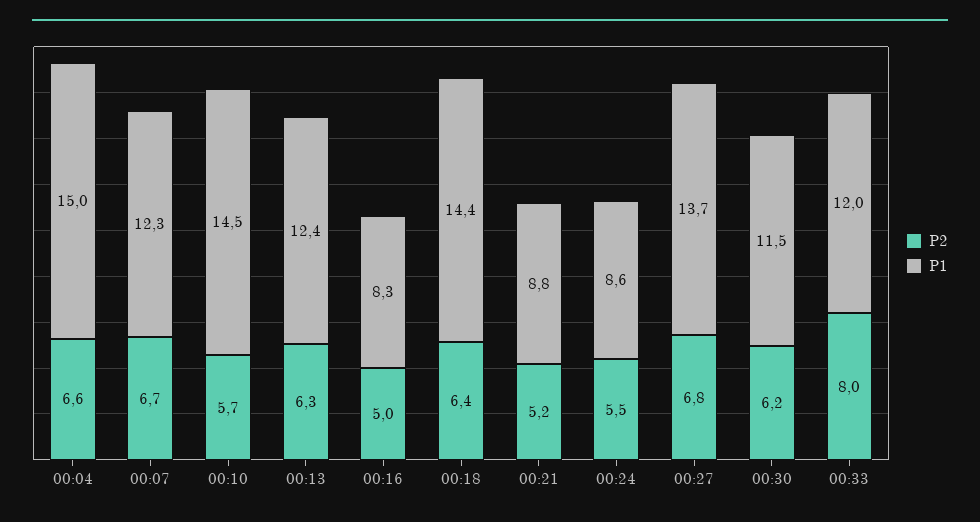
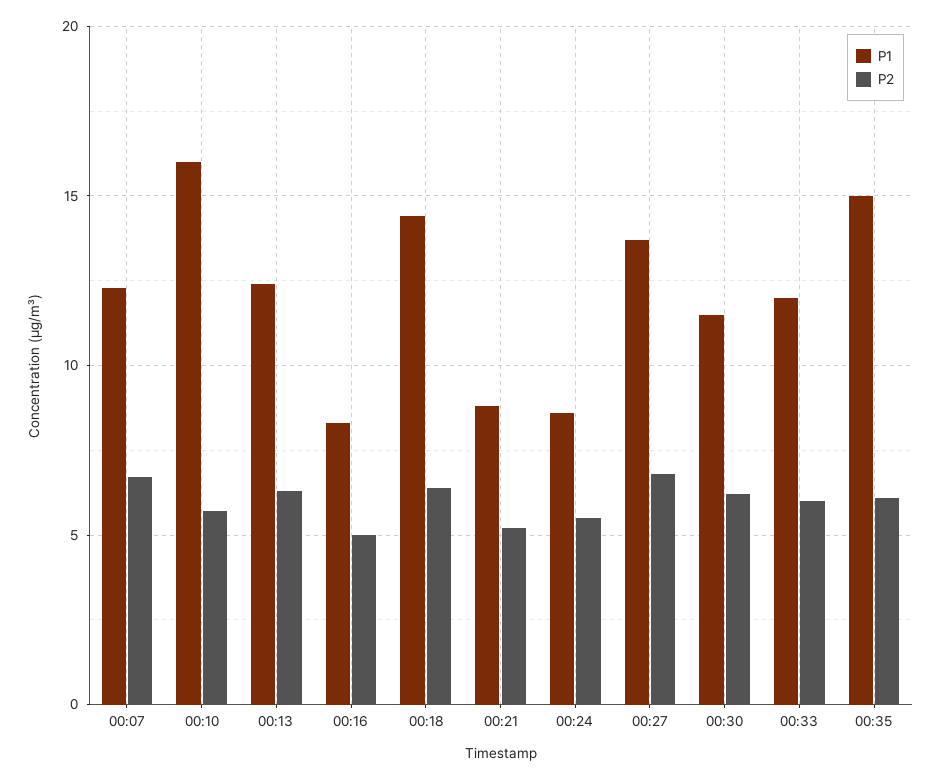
P2, 00:04: 6.6 -> none
P1, 00:04: 15 -> none
P1, 00:10: 14.5 -> 16
P2, 00:33: 8 -> 6
P1, 00:35: none -> 15
P2, 00:35: none -> 6

